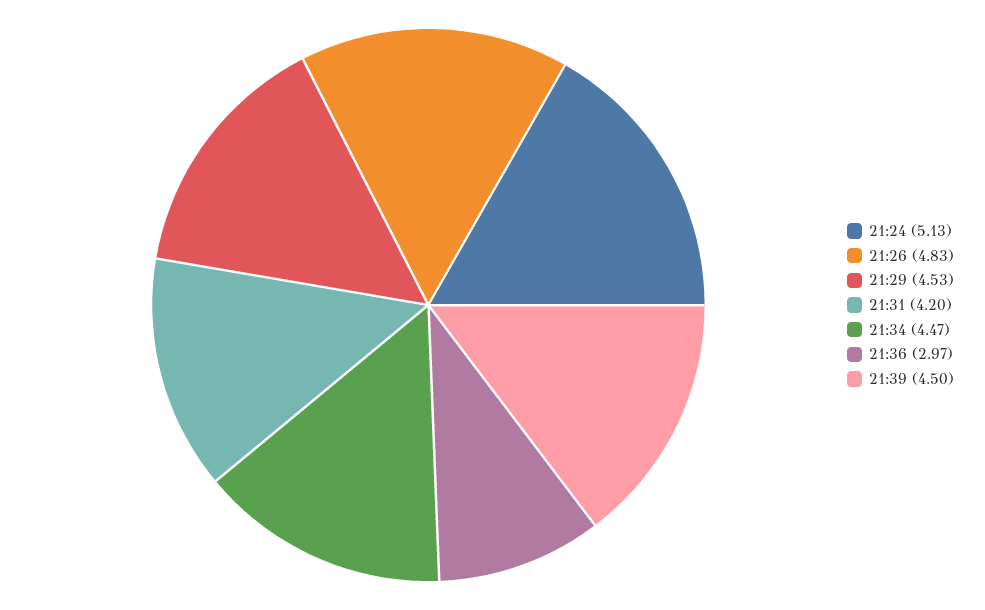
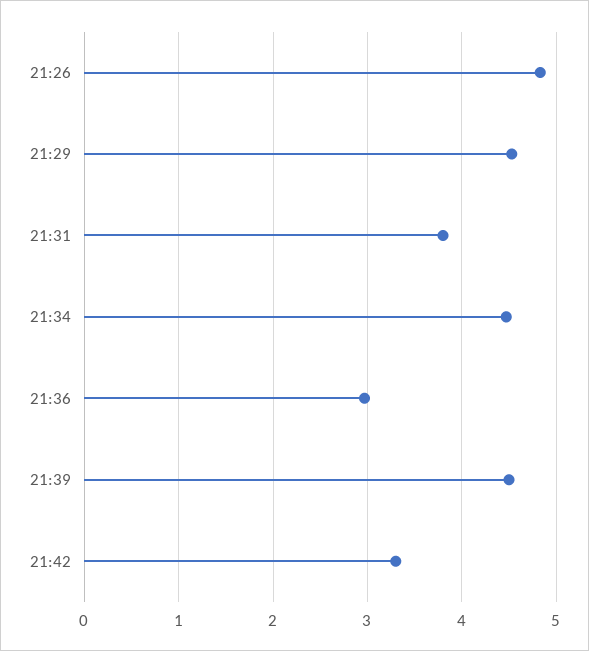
21:24: 5.13 -> none
21:31: 4.2 -> 3.8
21:42: none -> 3.3

